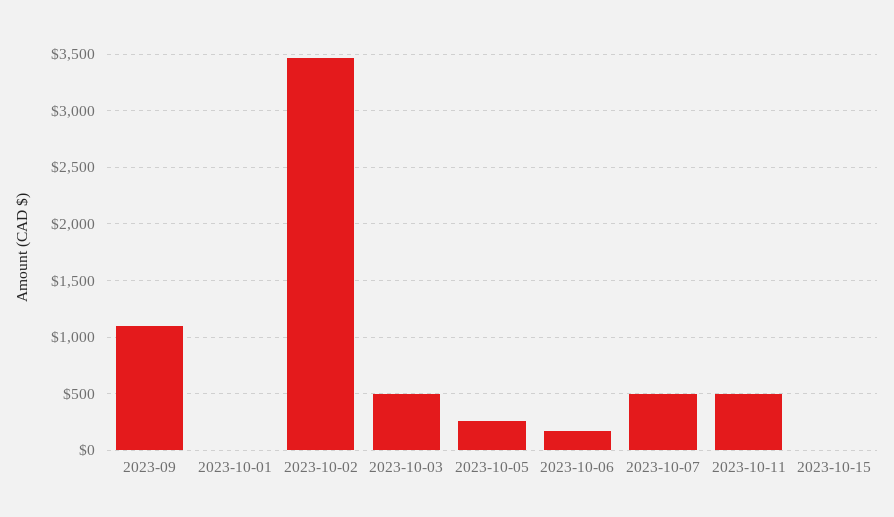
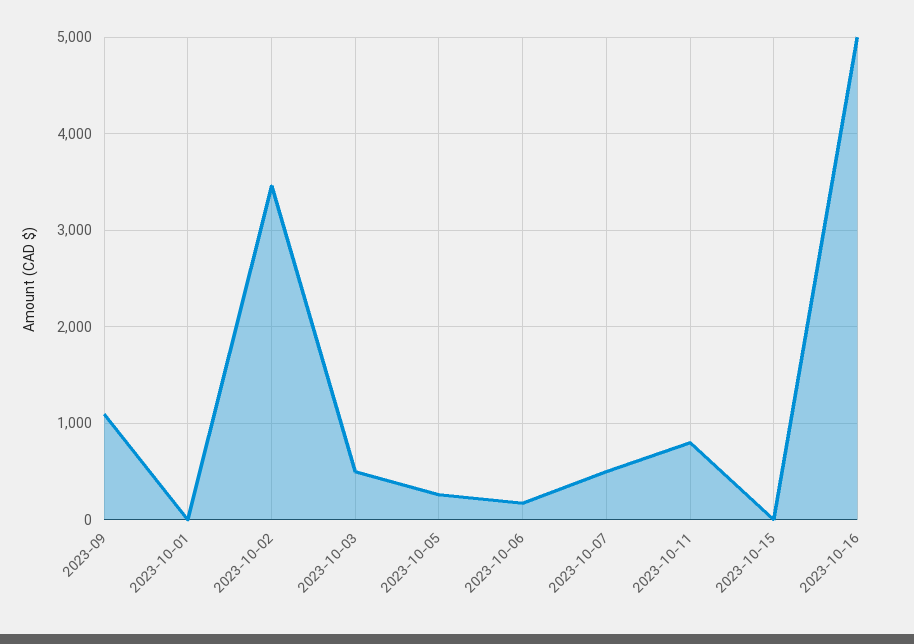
2023-10-11: 500 -> 800
2023-10-16: none -> 5000

